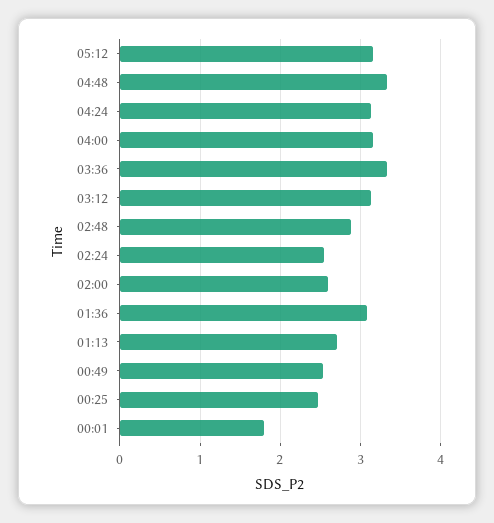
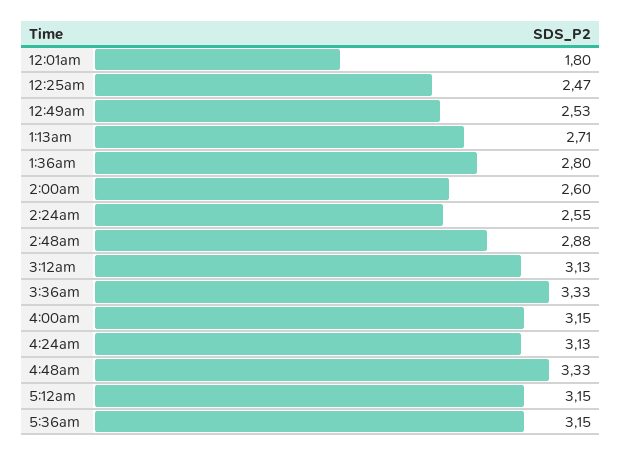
01:36: 3.1 -> 2.8
5:36am: none -> 3.15

